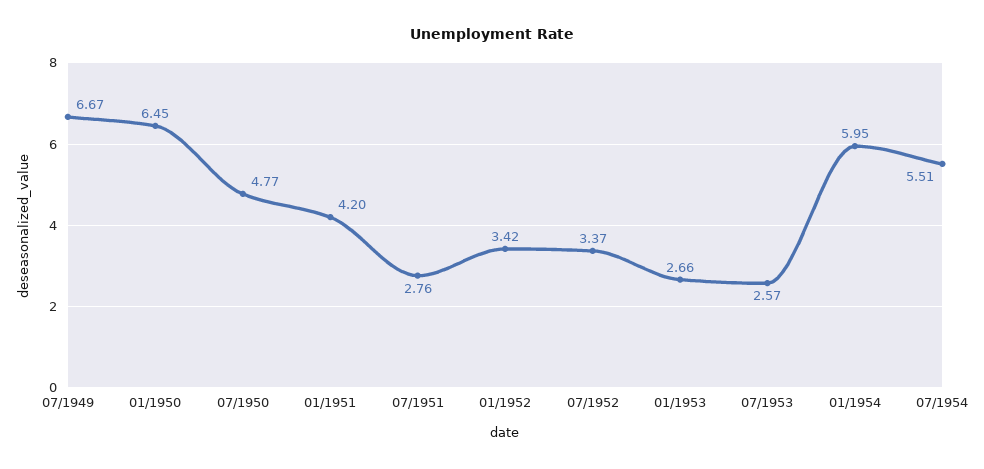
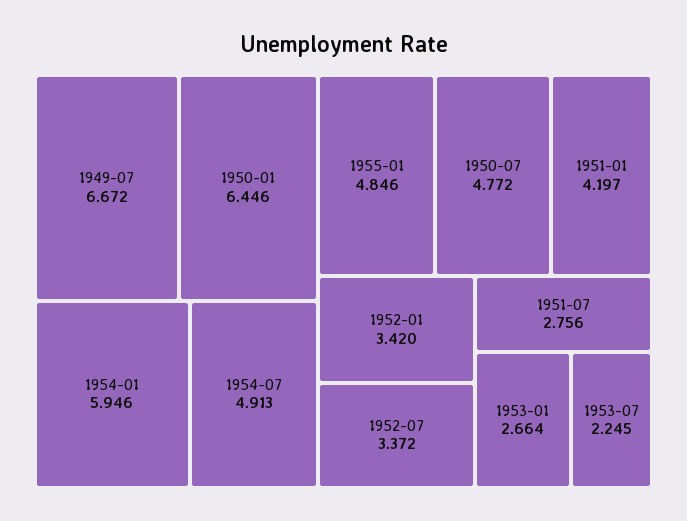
07/1953: 2.57 -> 2.245
07/1954: 5.51 -> 4.913
1955-01: none -> 4.846

